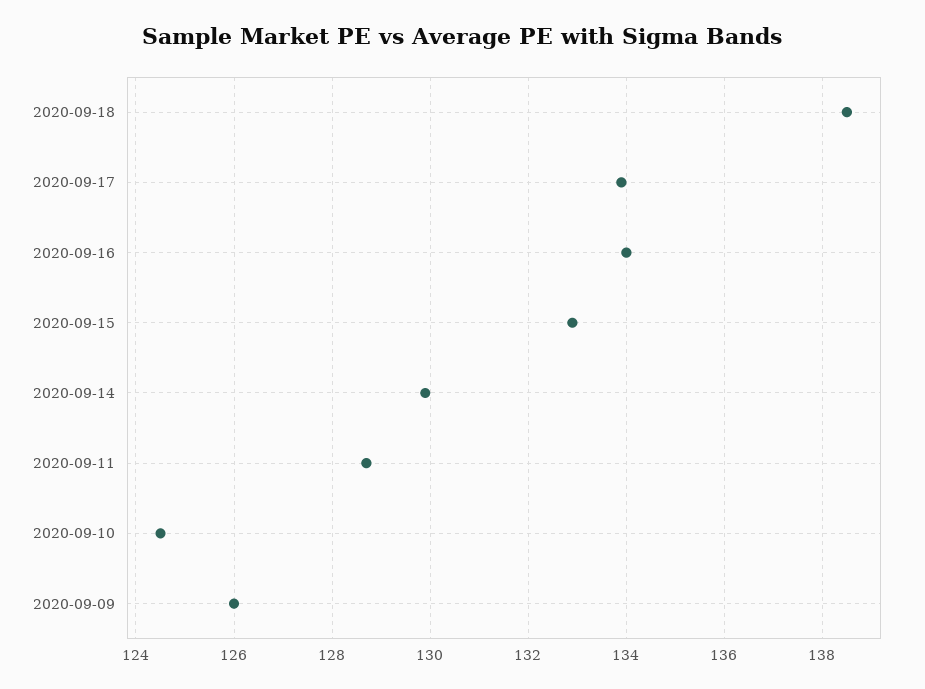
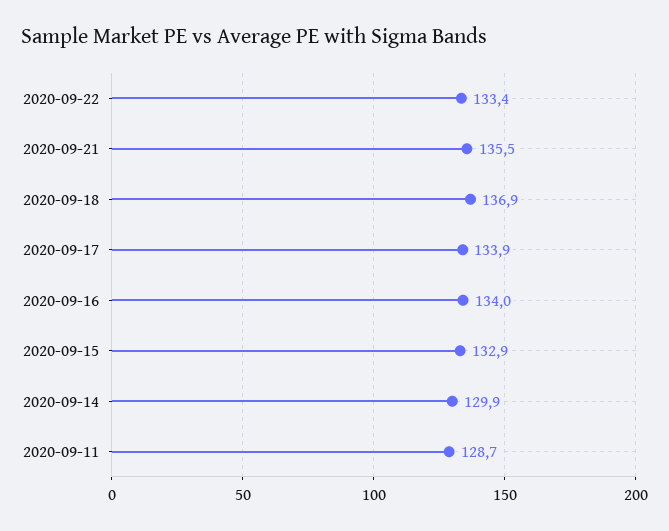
2020-09-18: 138.5 -> 136.9
2020-09-10: 124.5 -> none
2020-09-09: 126 -> none
2020-09-22: none -> 133.4
2020-09-21: none -> 135.5

